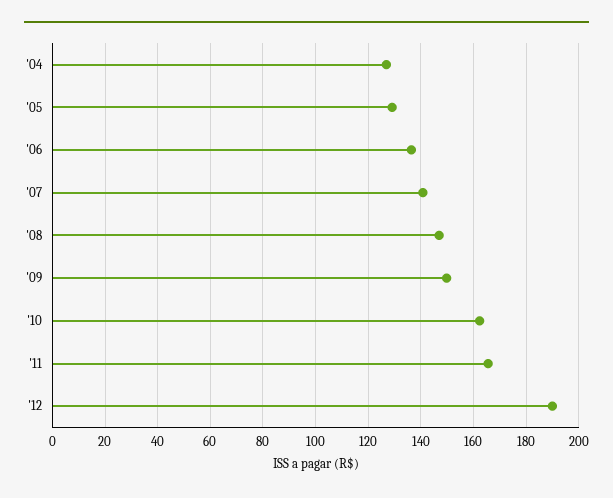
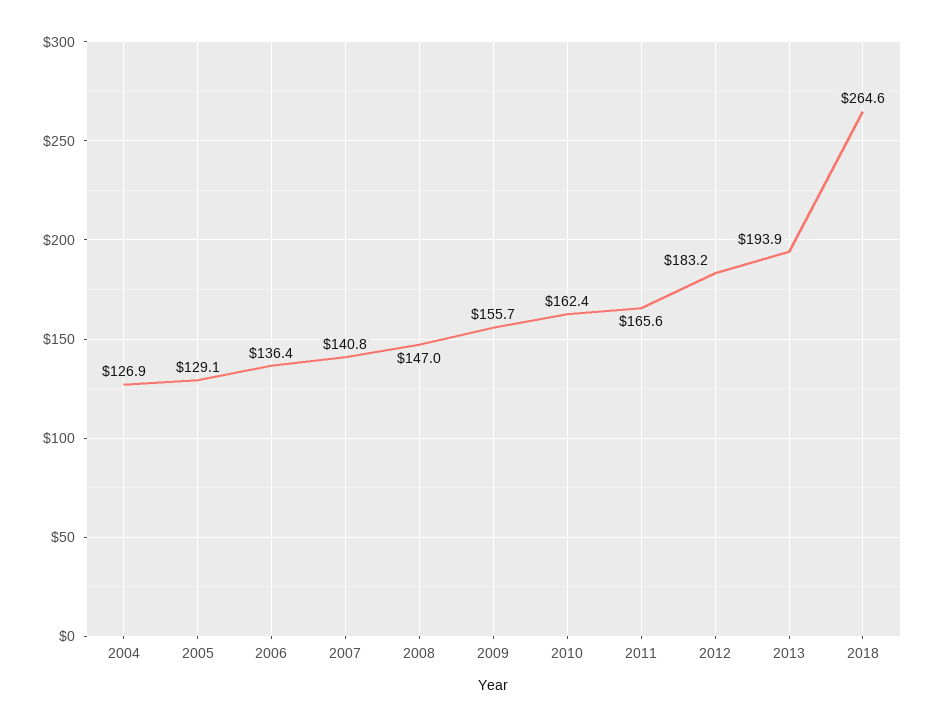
'09: 150 -> 155.7
'12: 190 -> 183.2
2013: none -> 193.9
2018: none -> 264.6

